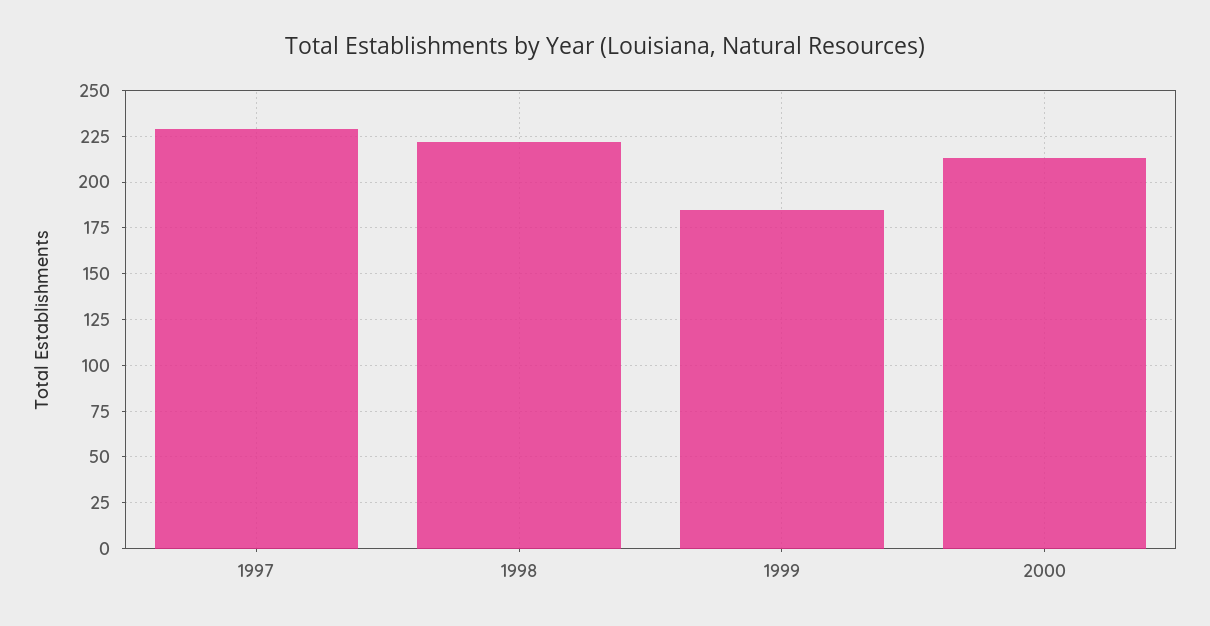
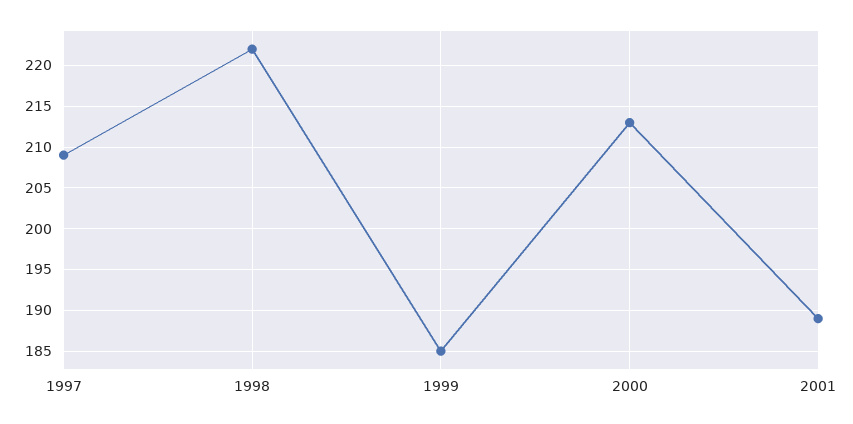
1997: 230 -> 209
2001: none -> 189

